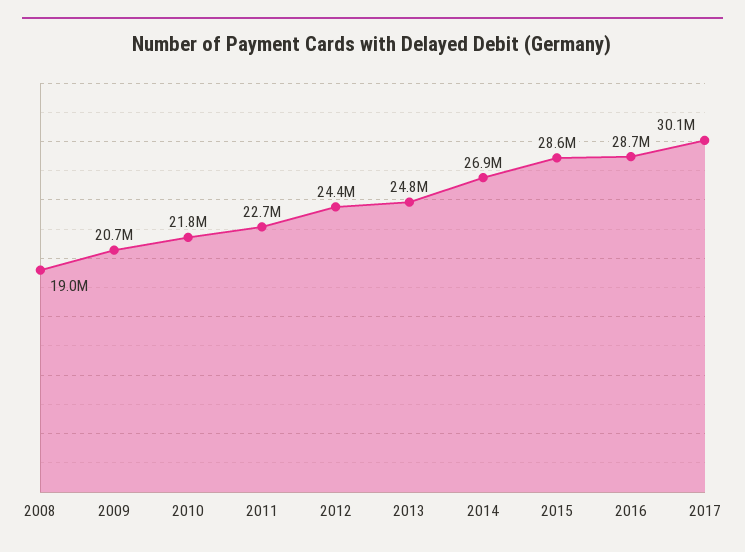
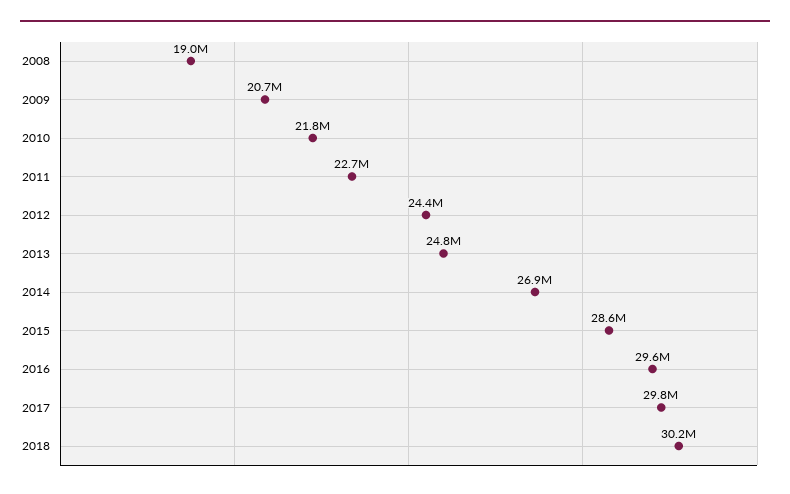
2016: 28700000 -> 29600000
2017: 30100000 -> 29800000
2018: none -> 30200000

